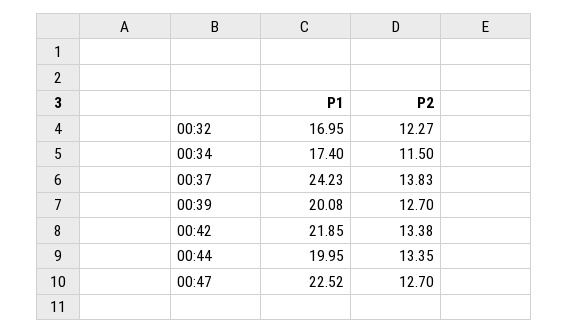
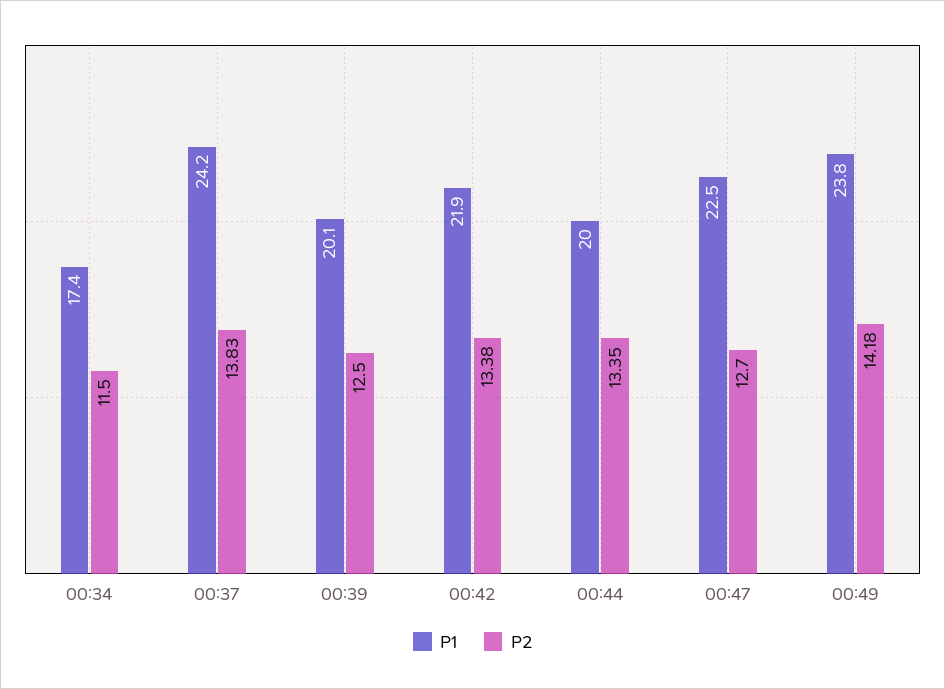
P1, 00:32: 16.95 -> none
P2, 00:32: 12.27 -> none
P2, 00:39: 12.7 -> 12.5
P1, 00:49: none -> 23.8
P2, 00:49: none -> 14.18

